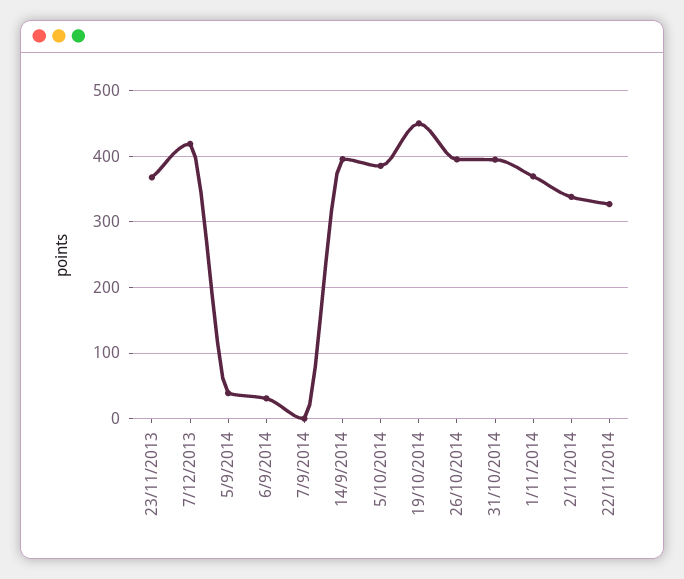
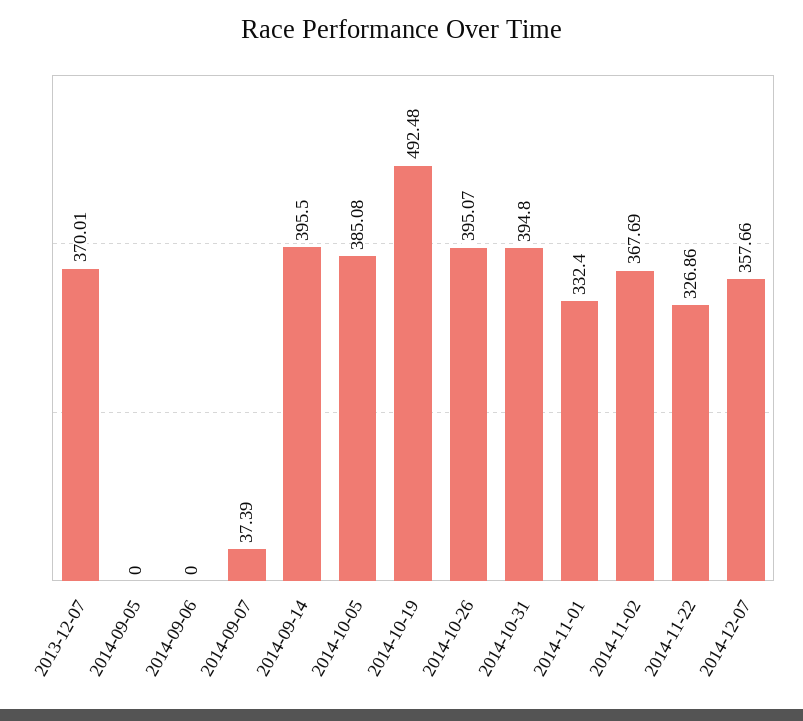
23/11/2013: 370 -> none
7/12/2013: 420 -> 370.01
5/9/2014: 40 -> 0
6/9/2014: 30 -> 0
7/9/2014: 0 -> 37.39
19/10/2014: 450 -> 492.48
1/11/2014: 370 -> 332.4
2/11/2014: 340 -> 367.69
2014-12-07: none -> 357.66

